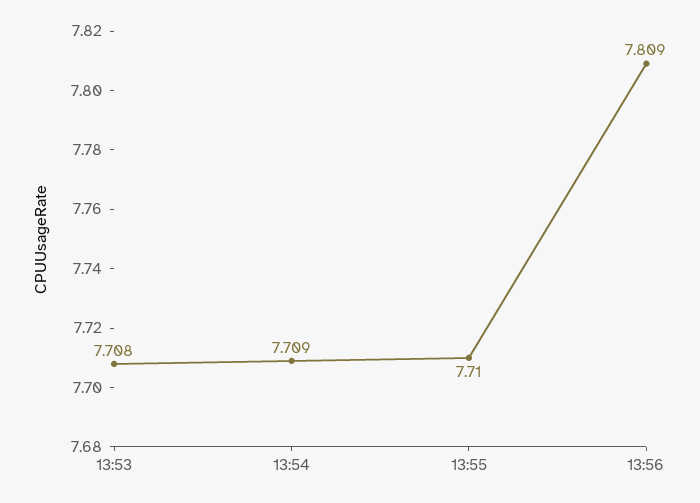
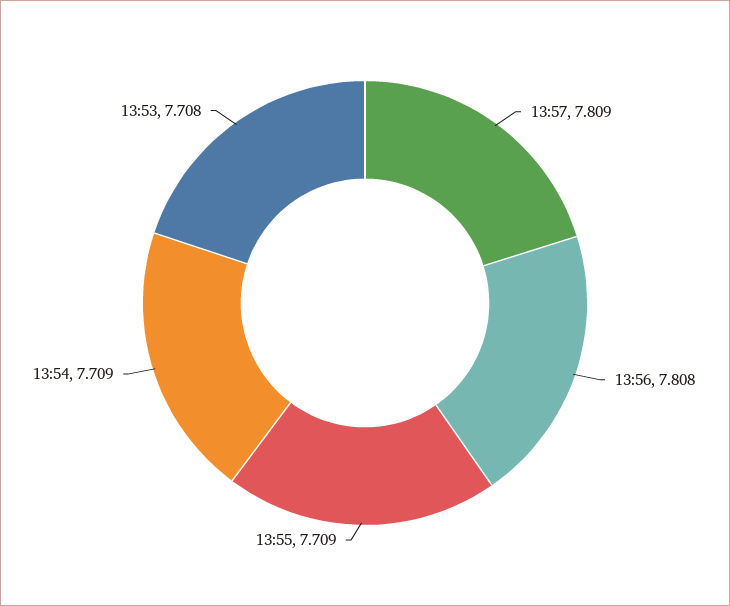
13:55: 7.71 -> 7.709
13:56: 7.809 -> 7.808
13:57: none -> 7.809

